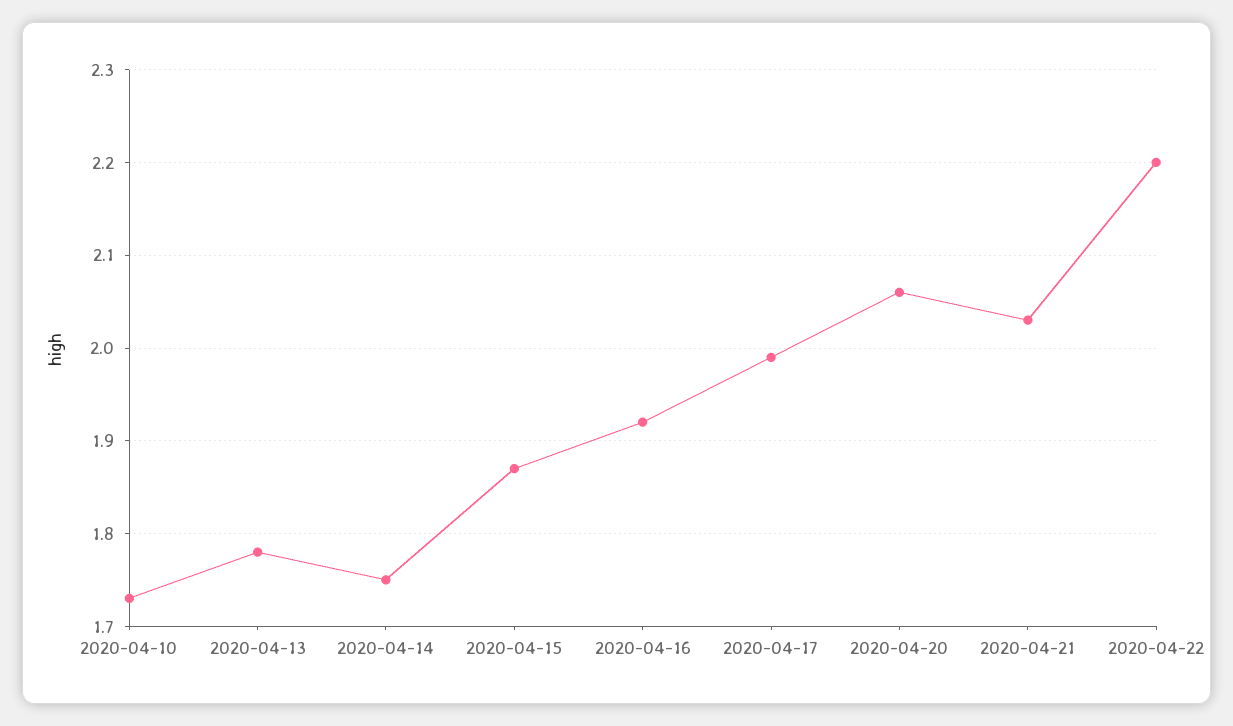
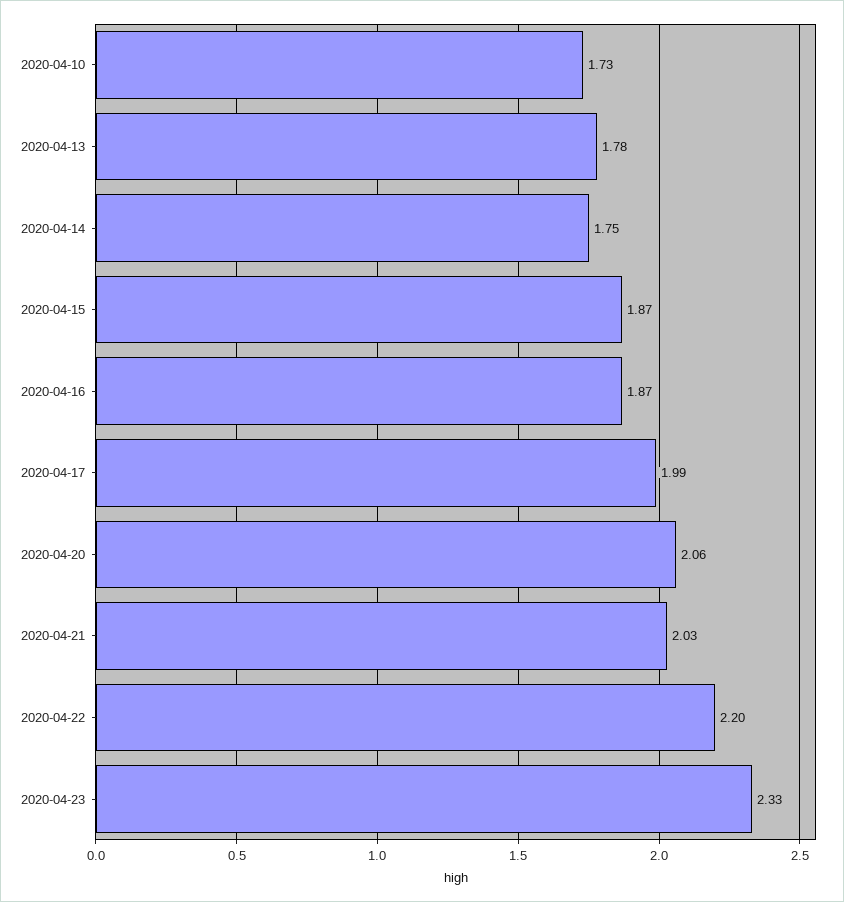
2020-04-16: 1.92 -> 1.87
2020-04-23: none -> 2.33

